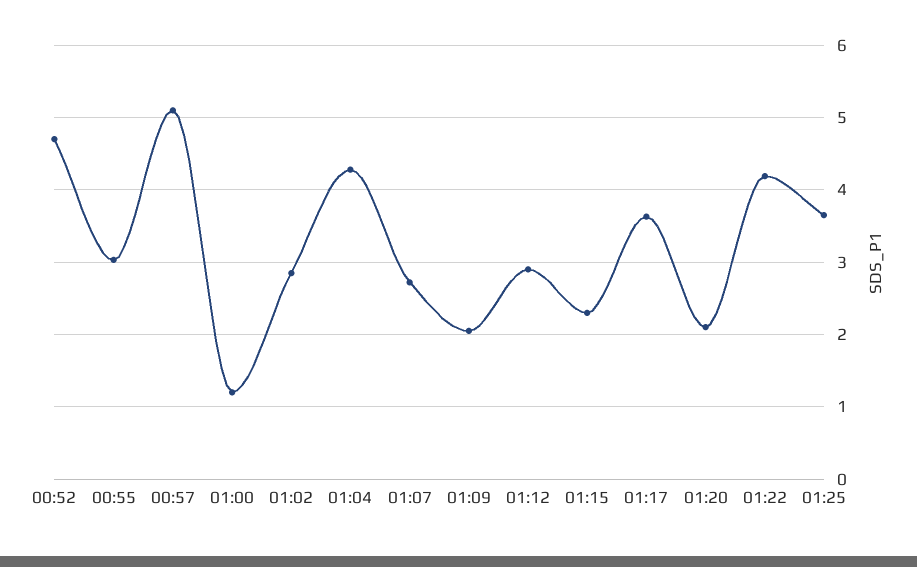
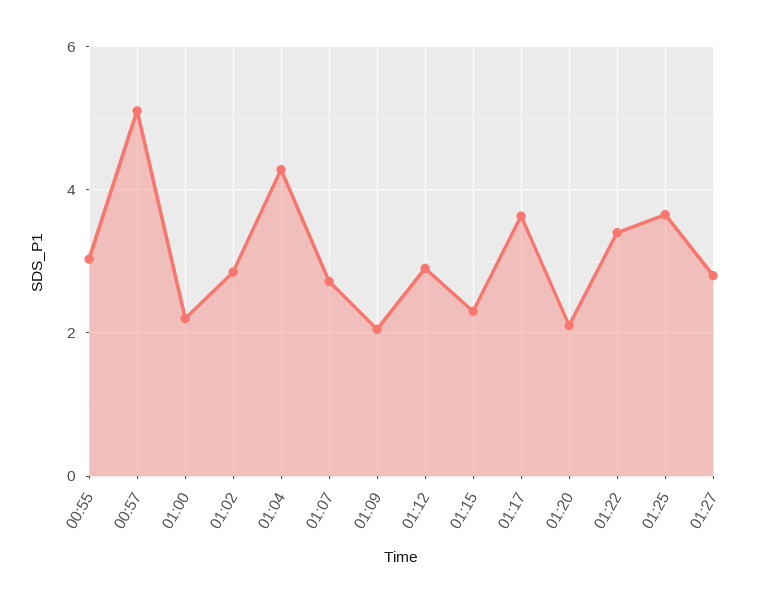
00:52: 4.7 -> none
01:00: 1.2 -> 2.2
01:22: 4.2 -> 3.4
01:27: none -> 2.8

